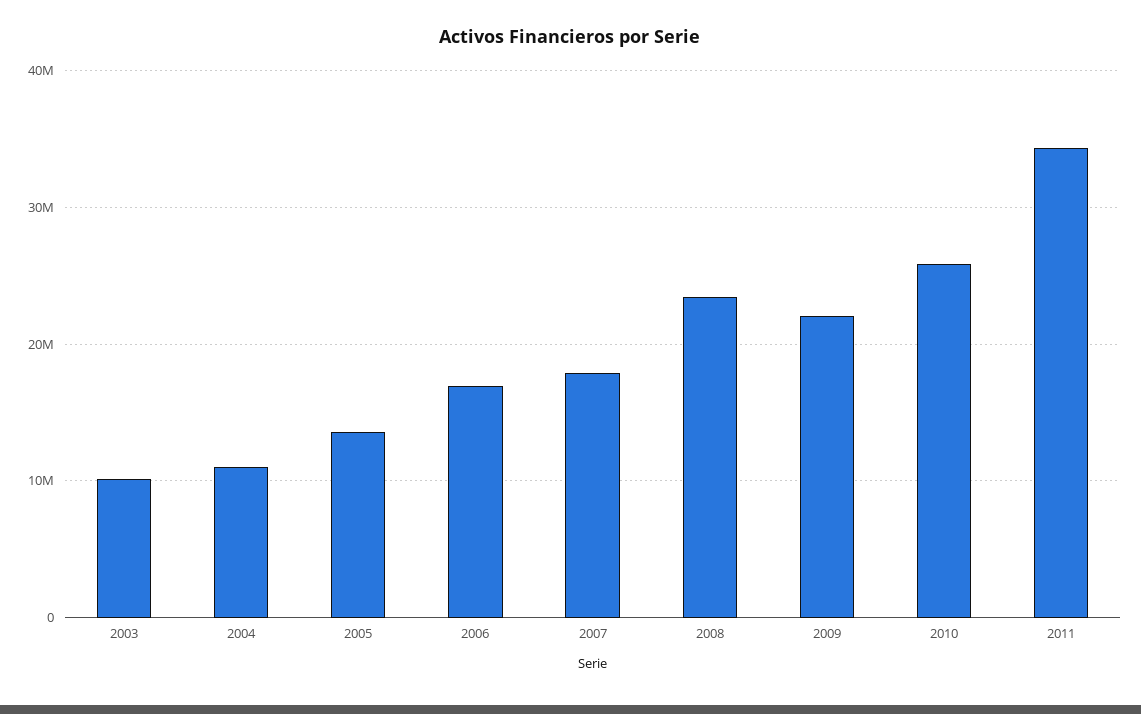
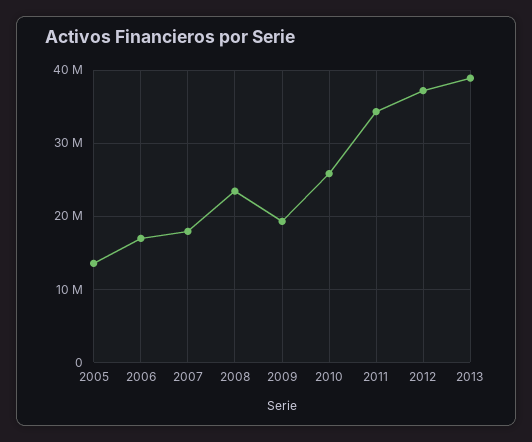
2003: 10000000 -> none
2004: 11000000 -> none
2009: 22000000 -> 19000000
2012: none -> 37000000
2013: none -> 39000000

